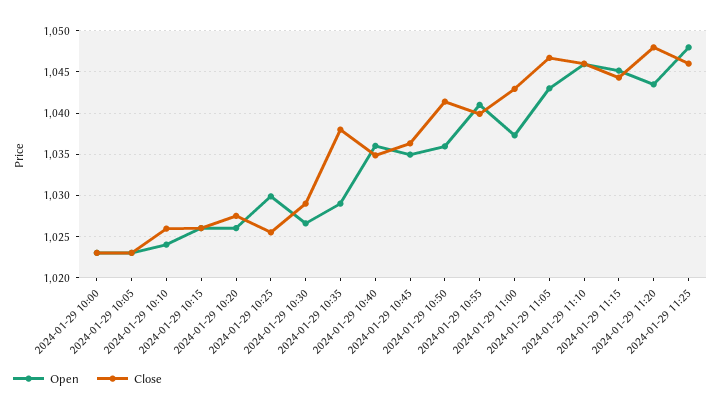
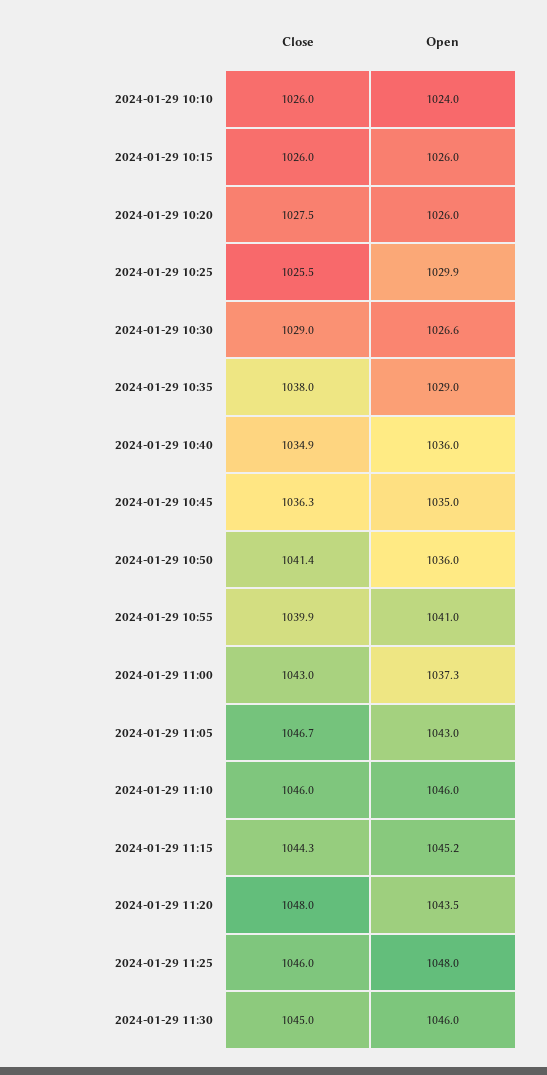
Open, 2024-01-29 10:00: 1023 -> none
Close, 2024-01-29 10:00: 1023 -> none
Open, 2024-01-29 10:05: 1023 -> none
Close, 2024-01-29 10:05: 1023 -> none
Close, 2024-01-29 11:30: none -> 1045
Open, 2024-01-29 11:30: none -> 1046

